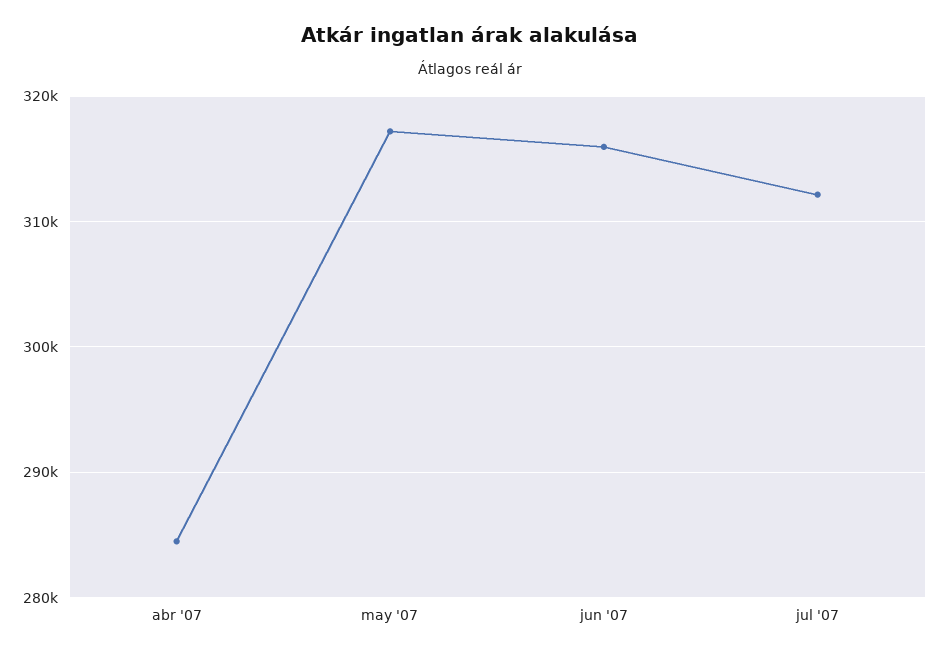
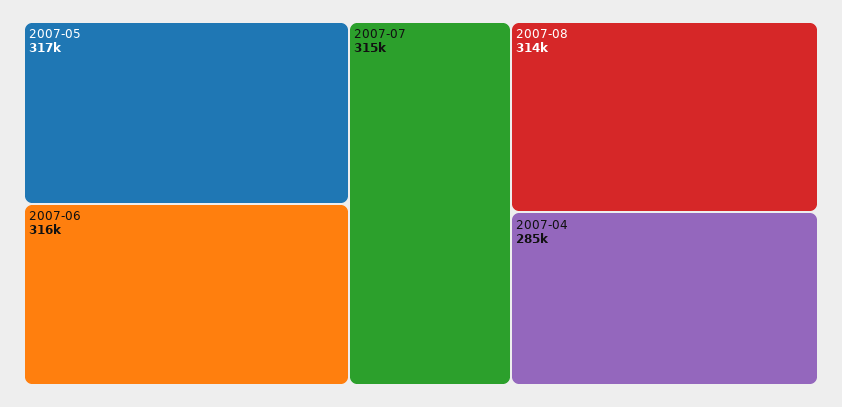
jul '07: 312000 -> 315000
2007-08: none -> 314000

